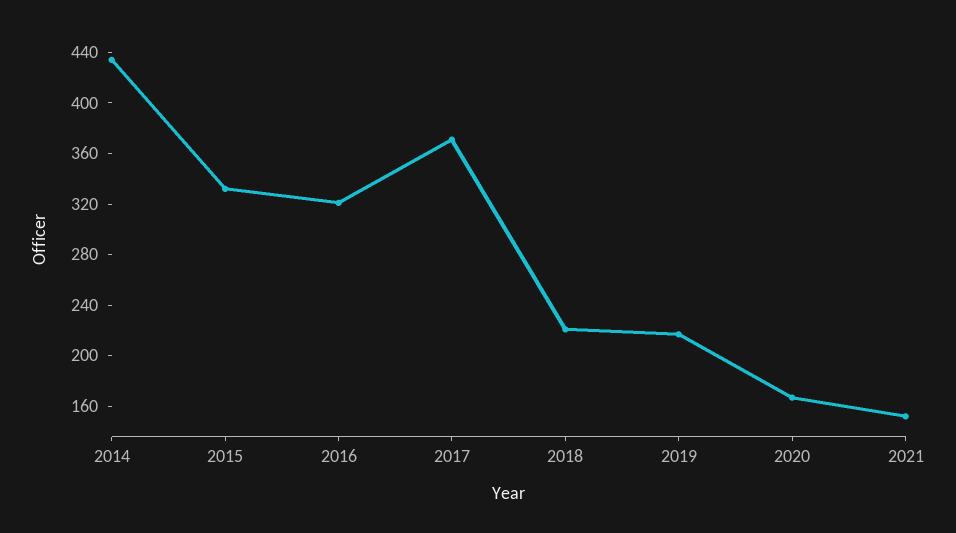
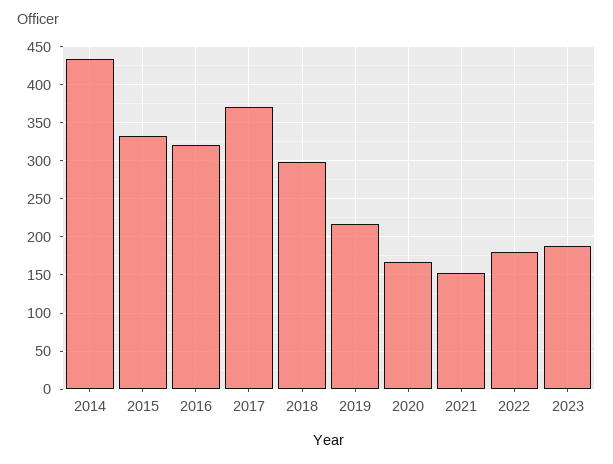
2018: 220 -> 300
2022: none -> 180
2023: none -> 190

